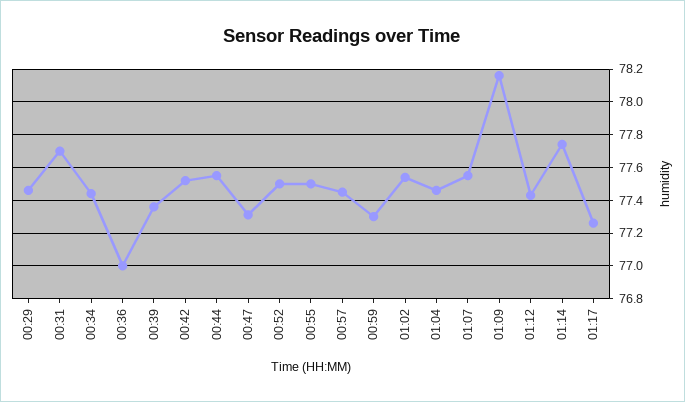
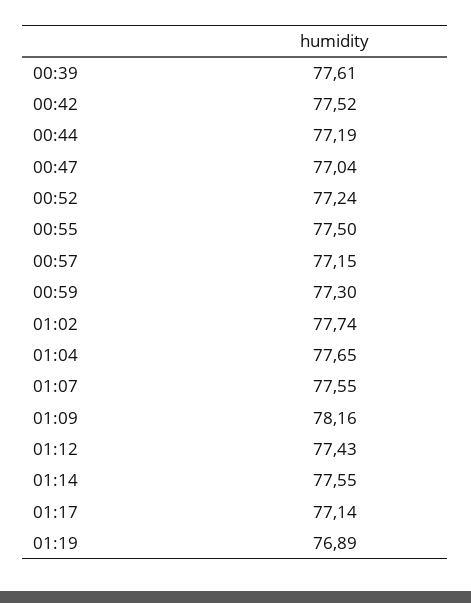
00:29: 77.45 -> none
00:31: 77.7 -> none
00:34: 77.45 -> none
00:36: 77 -> none
00:39: 77.35 -> 77.61
00:44: 77.55 -> 77.19
00:47: 77.3 -> 77.04
00:52: 77.5 -> 77.24
00:57: 77.45 -> 77.15
01:02: 77.55 -> 77.74
01:04: 77.45 -> 77.65
01:14: 77.75 -> 77.55
01:17: 77.25 -> 77.14
01:19: none -> 76.89

